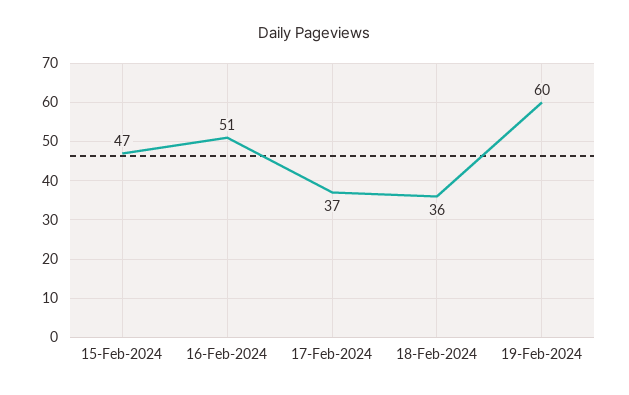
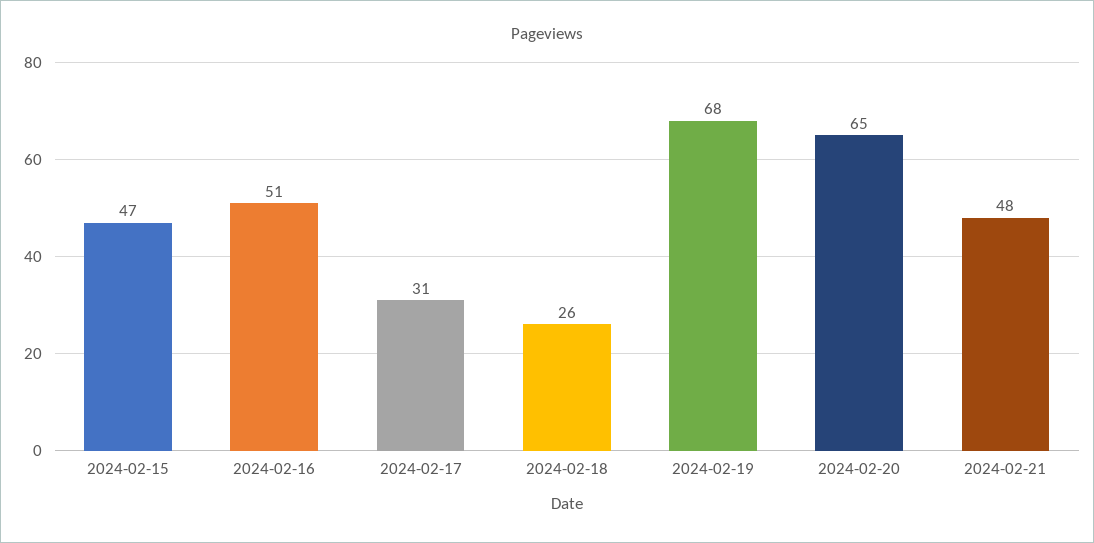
17-Feb-2024: 37 -> 31
18-Feb-2024: 36 -> 26
19-Feb-2024: 60 -> 68
2024-02-20: none -> 65
2024-02-21: none -> 48

